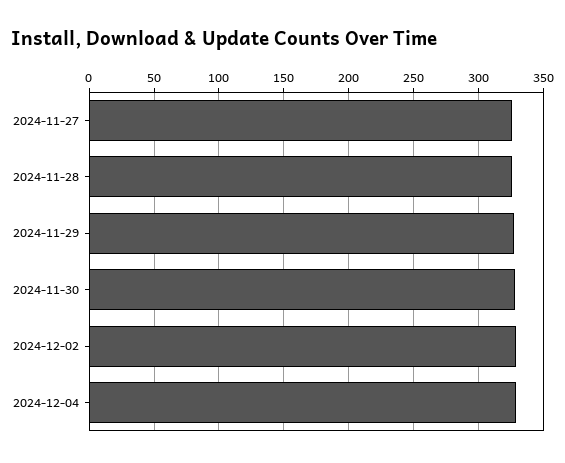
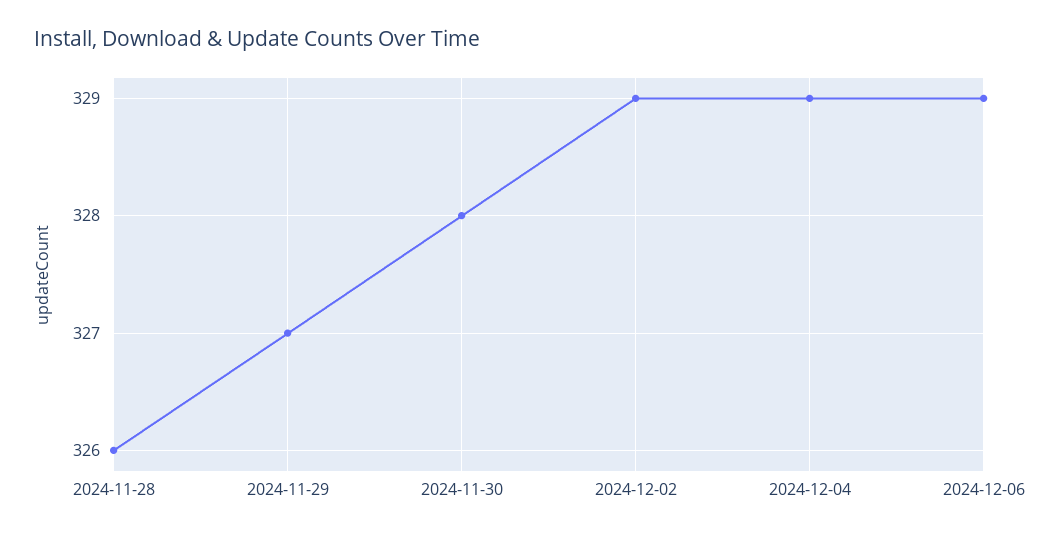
2024-11-27: 325 -> none
2024-12-06: none -> 329

